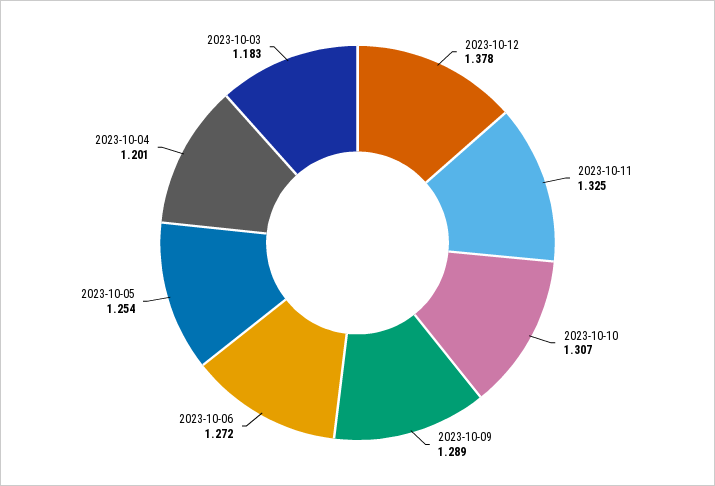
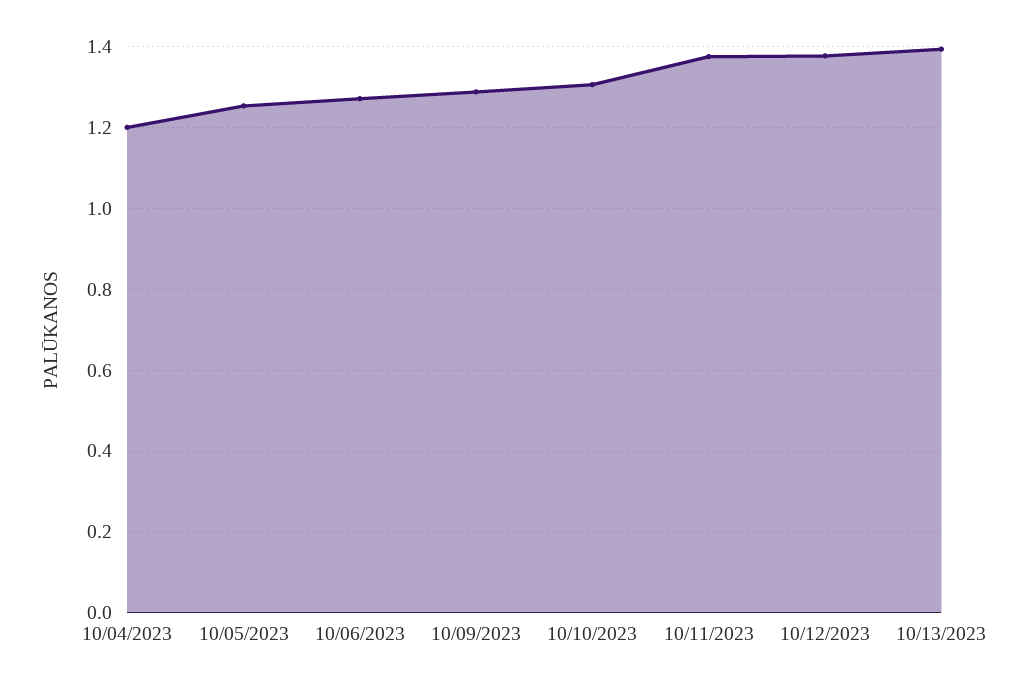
2023-10-11: 1.325 -> 1.38
2023-10-03: 1.183 -> none
10/13/2023: none -> 1.4

